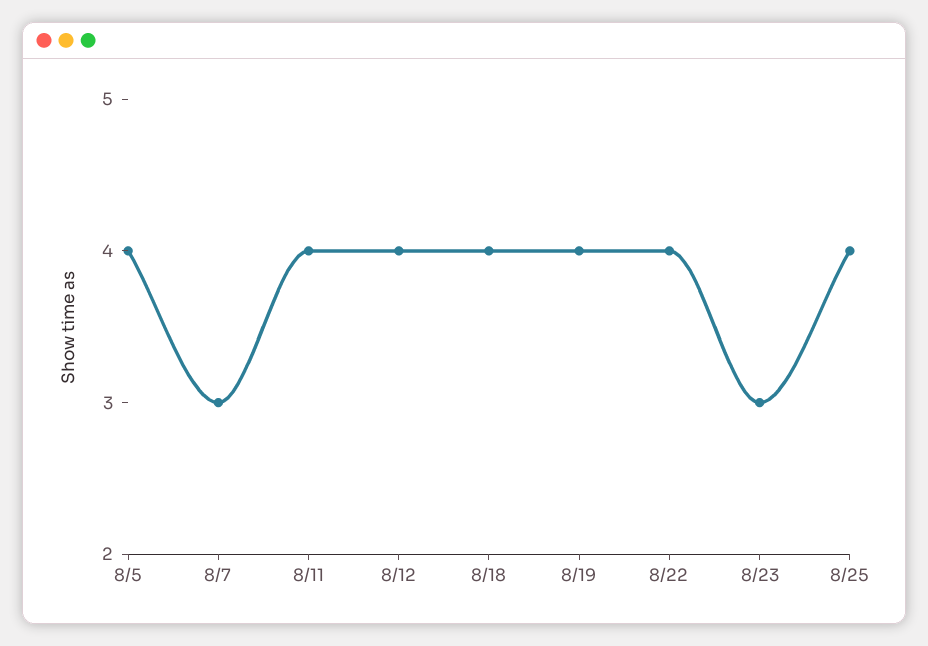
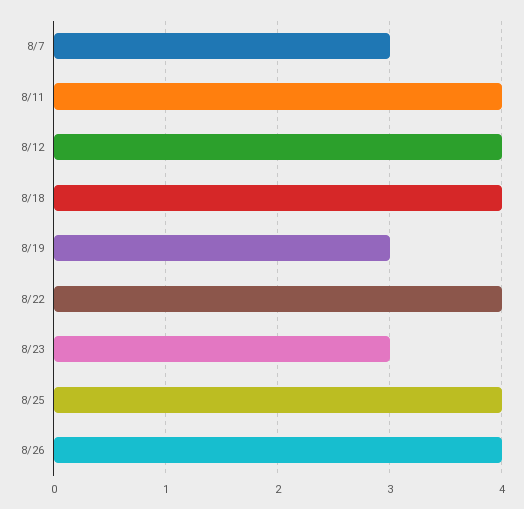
8/5: 4 -> none
8/19: 4 -> 3
8/26: none -> 4

